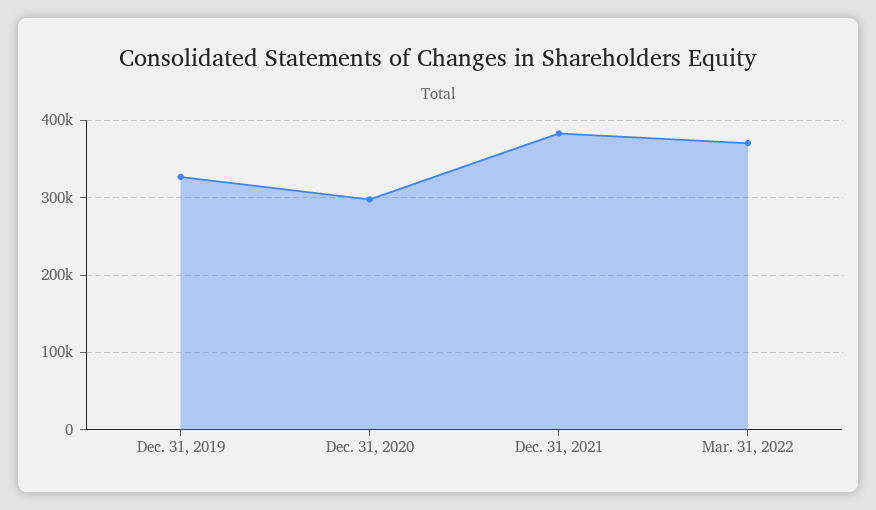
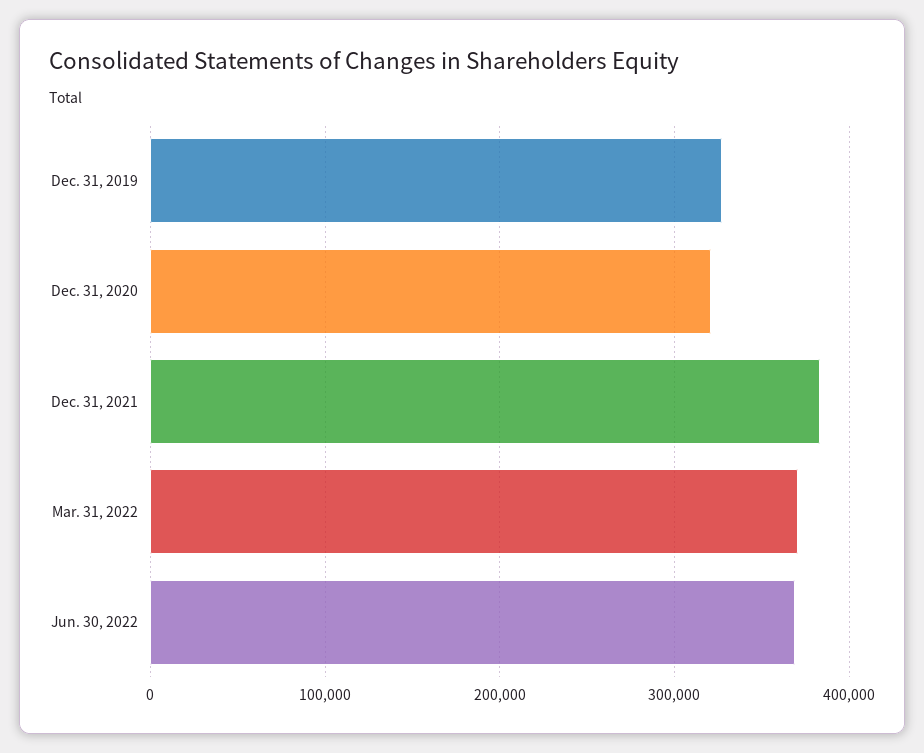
Dec. 31, 2020: 300000 -> 320000
Jun. 30, 2022: none -> 370000

